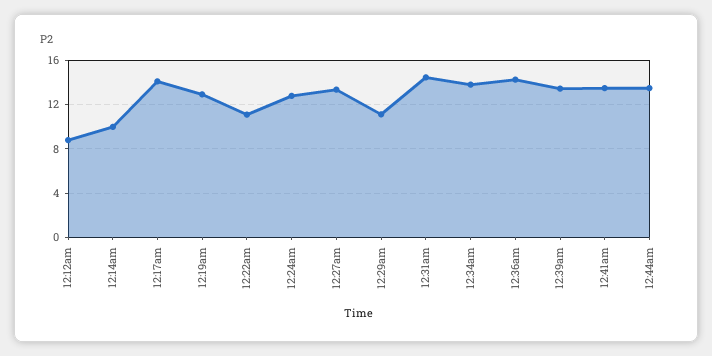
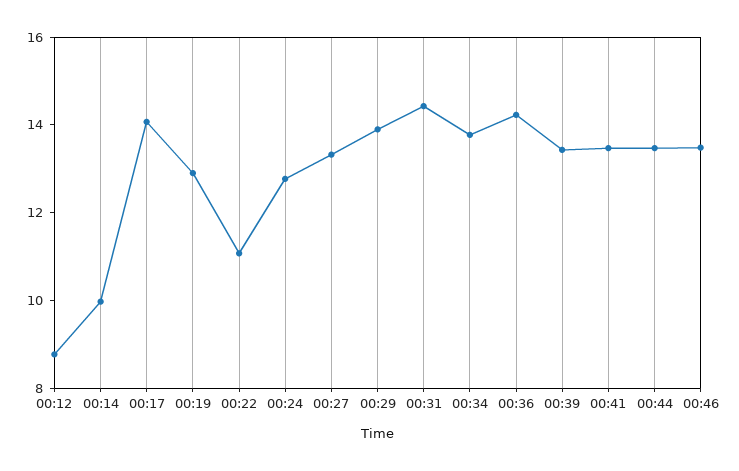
12:29am: 11 -> 14
00:46: none -> 13.5

